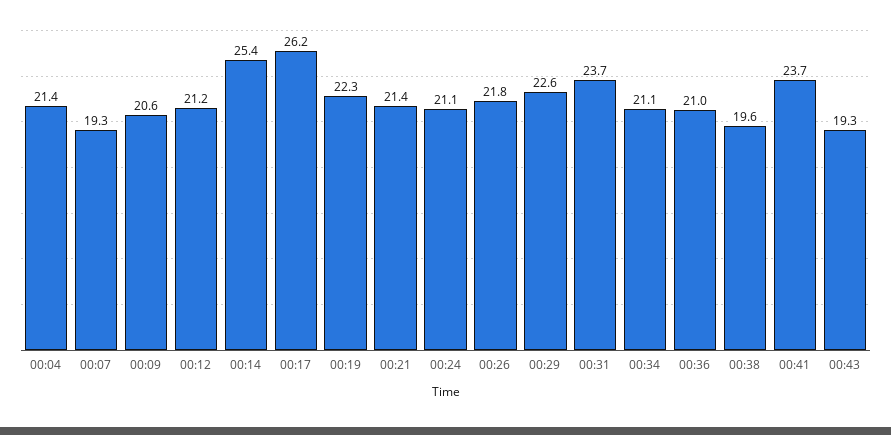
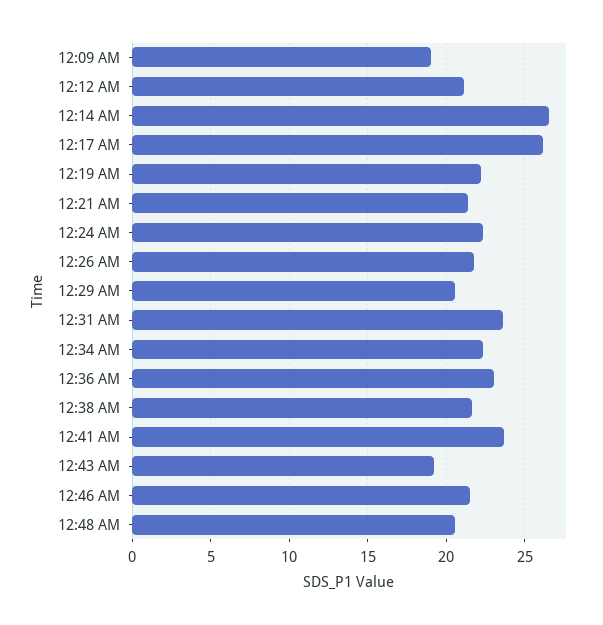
00:04: 21.4 -> none
00:07: 19.3 -> none
00:09: 20.6 -> 19
00:14: 25.4 -> 26.5
00:24: 21.1 -> 22.5
00:29: 22.6 -> 20.5
00:34: 21.1 -> 22.5
00:36: 21 -> 23
00:38: 19.6 -> 21.5
12:46 AM: none -> 21.5
12:48 AM: none -> 20.5

